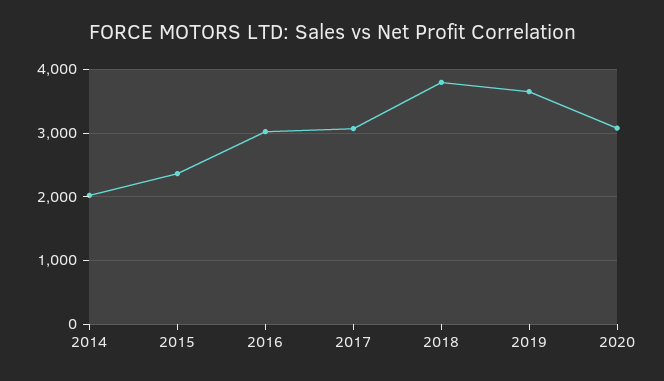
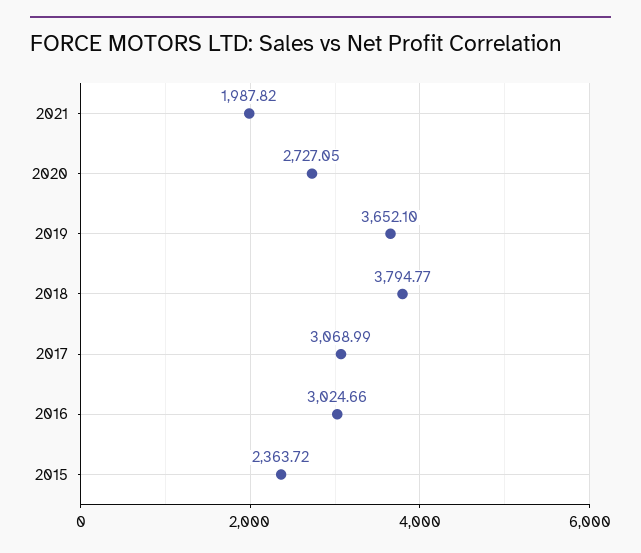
2014: 2000 -> none
2020: 3100 -> 2727.05
2021: none -> 1987.82

